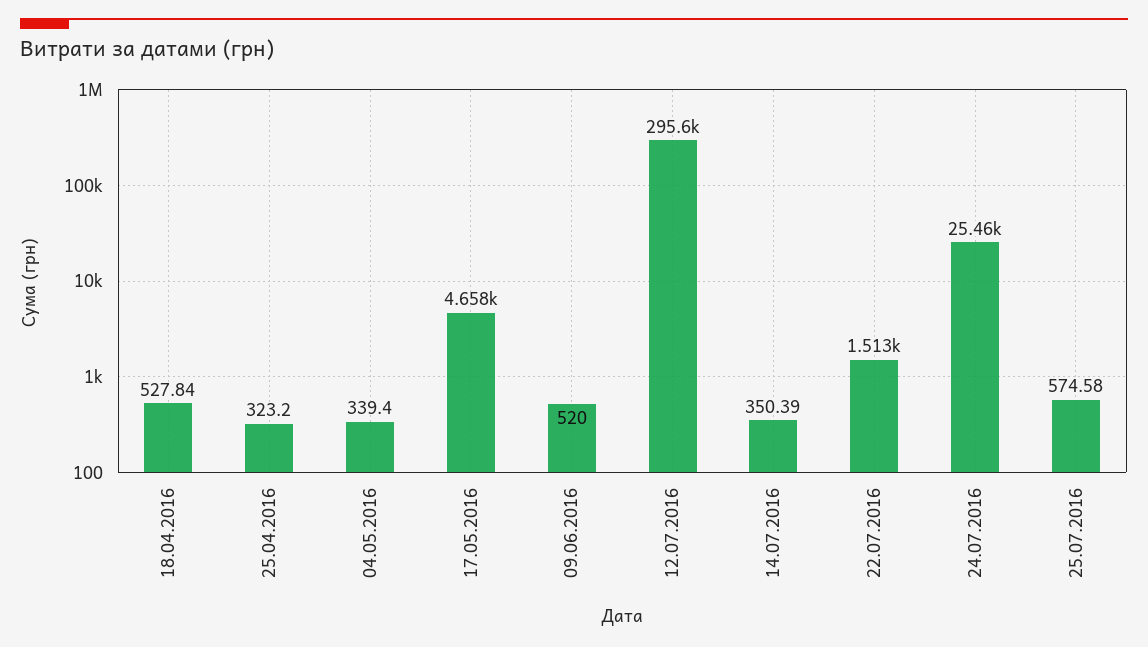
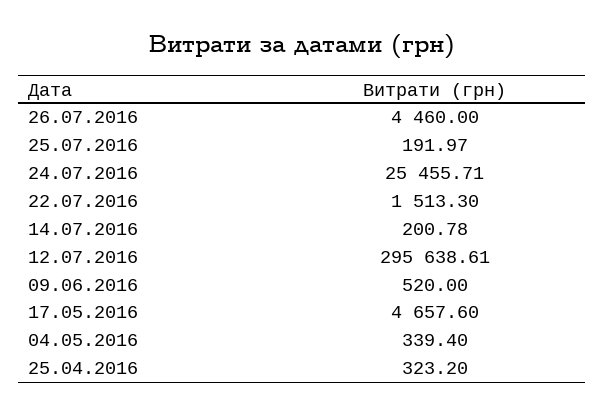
18.04.2016: 527.84 -> none
14.07.2016: 350.39 -> 200.78
25.07.2016: 574.58 -> 191.97
26.07.2016: none -> 4460

